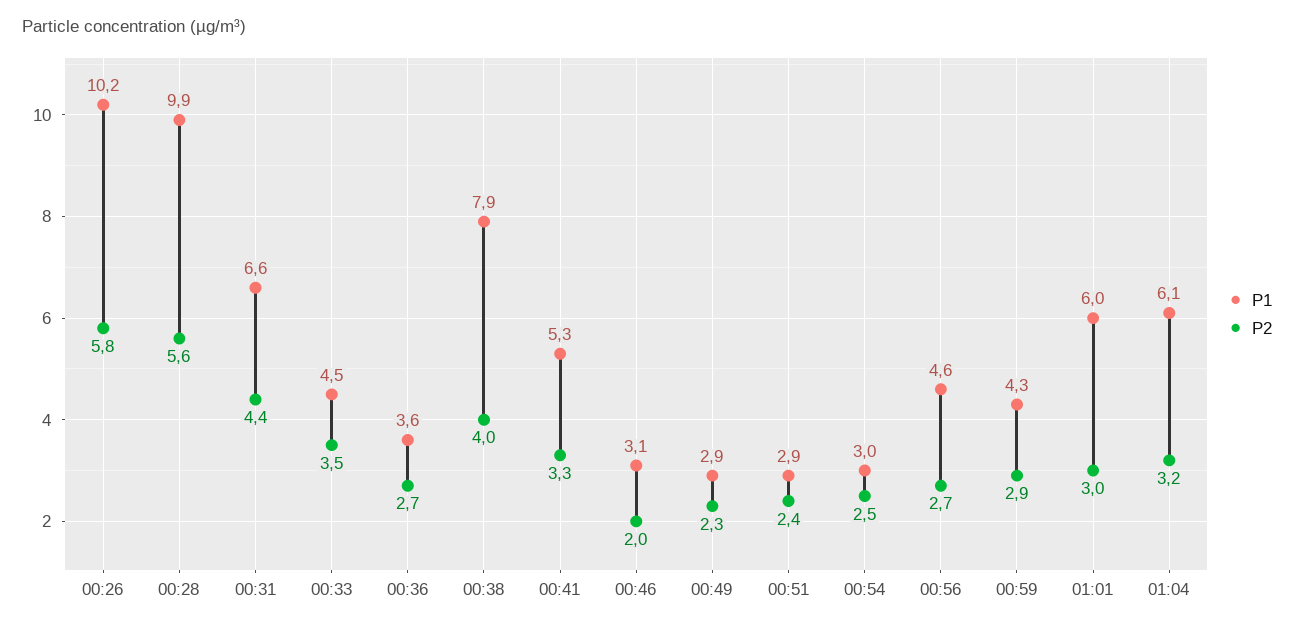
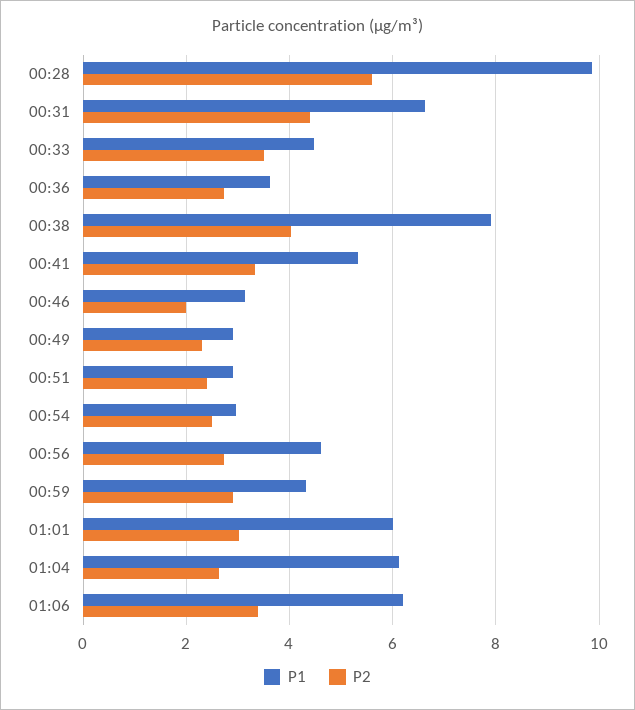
P1, 00:26: 10.2 -> none
P2, 00:26: 5.8 -> none
P2, 01:04: 3.2 -> 2.6
P1, 01:06: none -> 6.2
P2, 01:06: none -> 3.4

